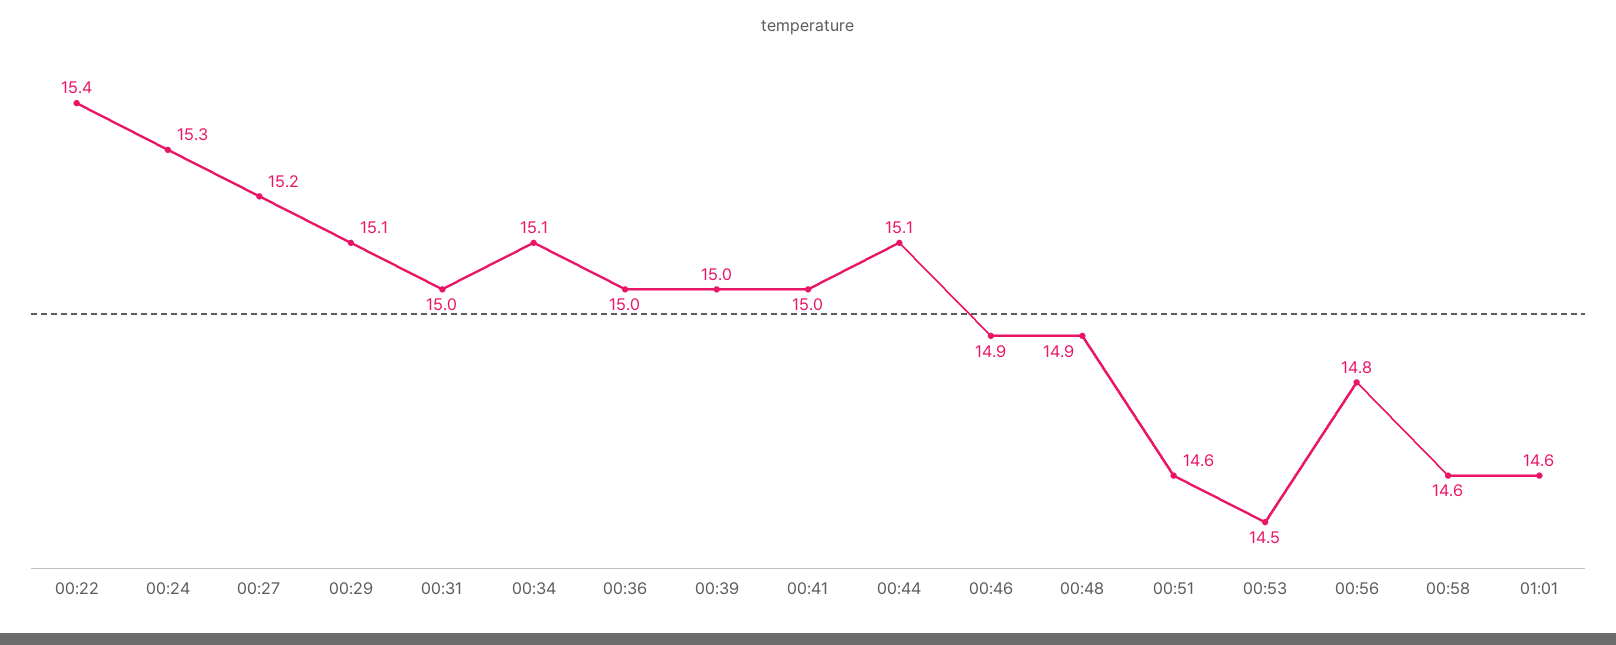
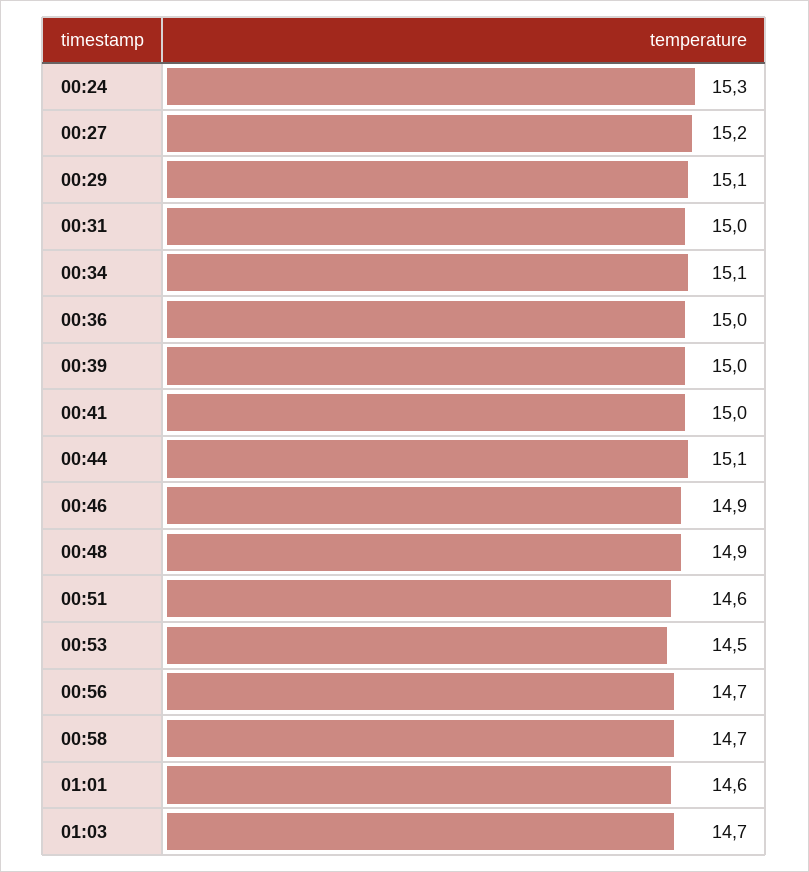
00:22: 15.4 -> none
00:56: 14.8 -> 14.7
00:58: 14.6 -> 14.7
01:03: none -> 14.7

